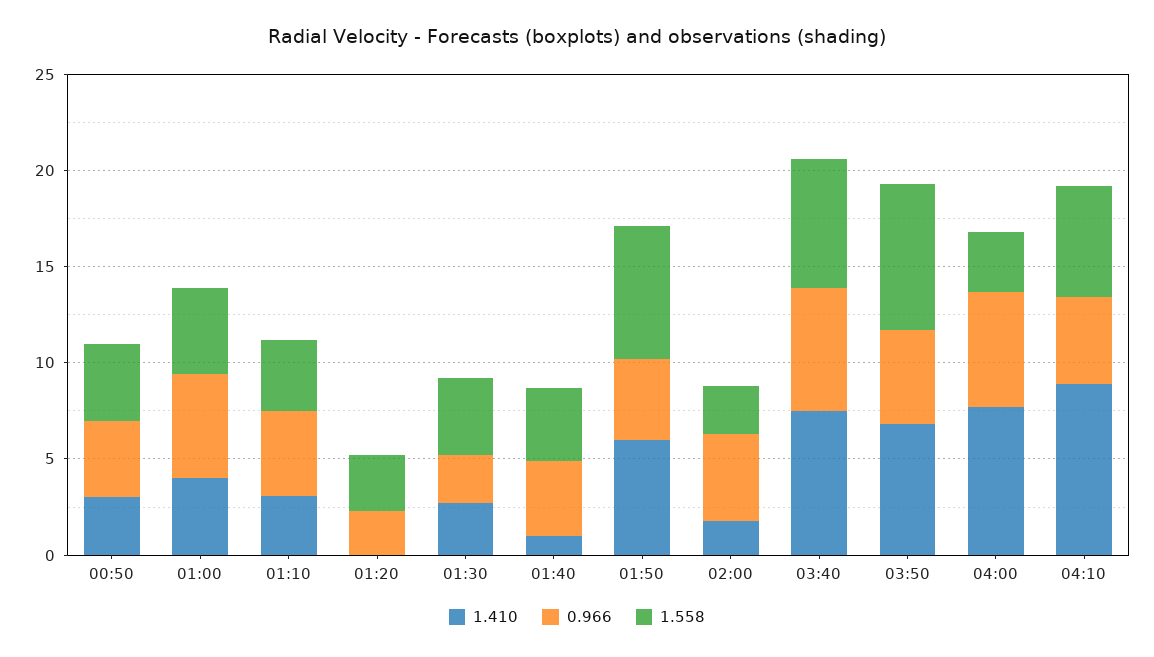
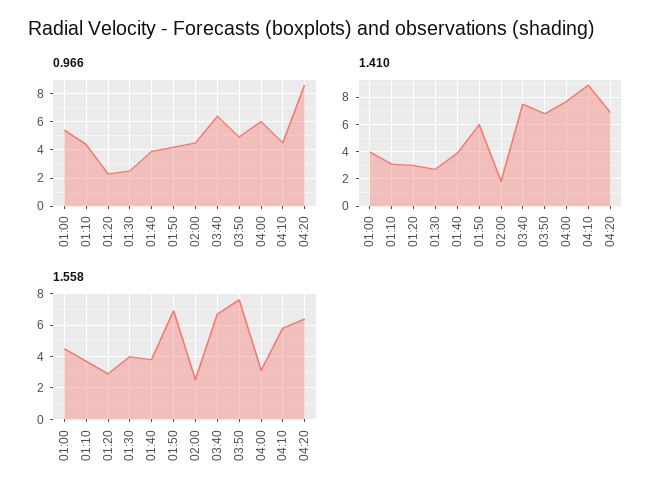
1.410, 00:50: 3 -> none
0.966, 00:50: 4 -> none
1.558, 00:50: 4 -> none
1.410, 01:20: 0 -> 3
1.410, 01:40: 1 -> 4
0.966, 04:20: none -> 8.5
1.410, 04:20: none -> 7
1.558, 04:20: none -> 6.5

